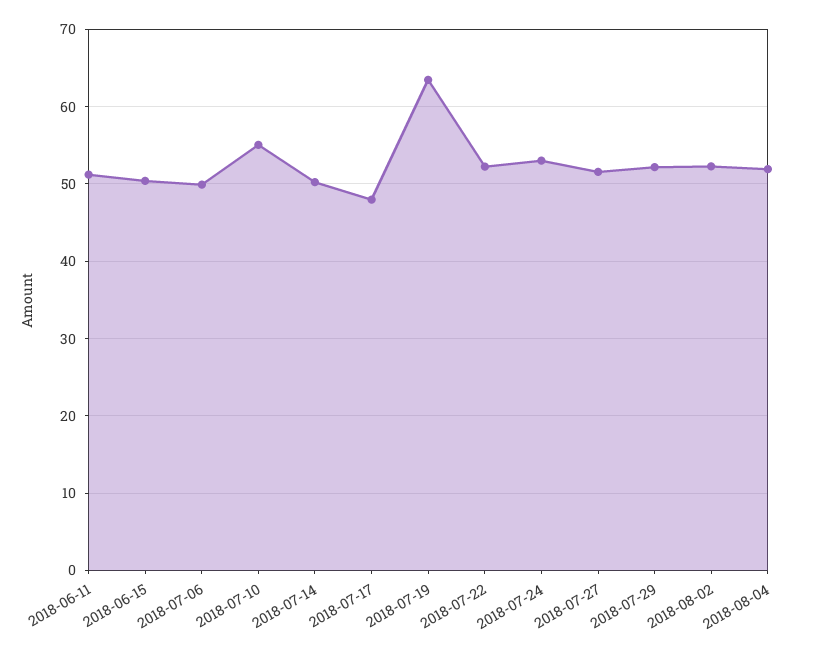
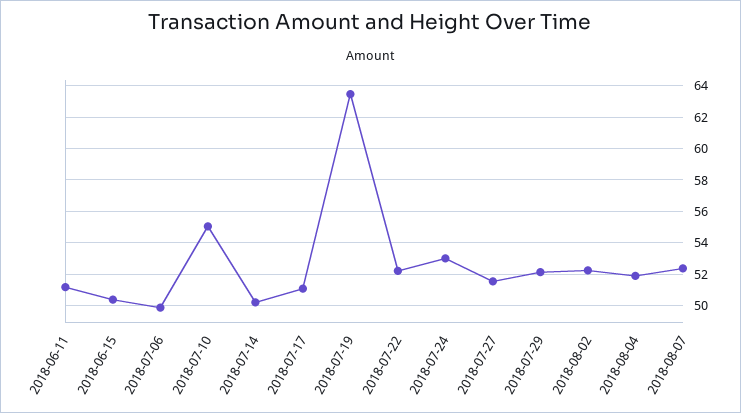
2018-07-17: 48 -> 51
2018-08-07: none -> 52.5

